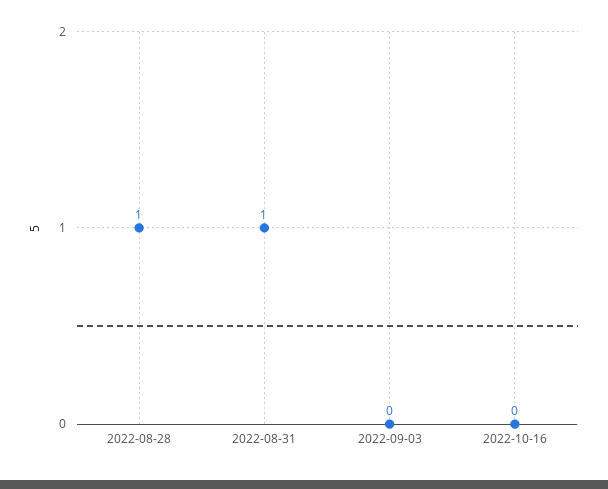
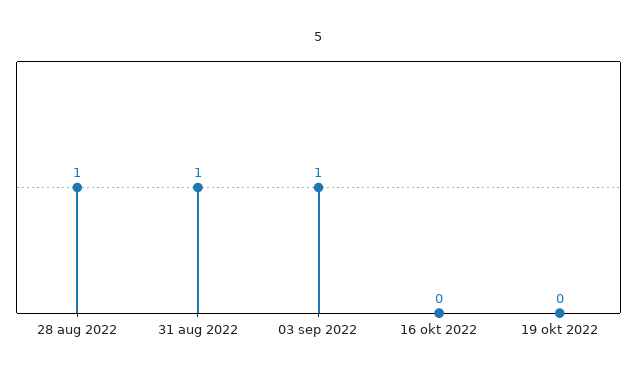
2022-09-03: 0 -> 1
19 okt 2022: none -> 0

